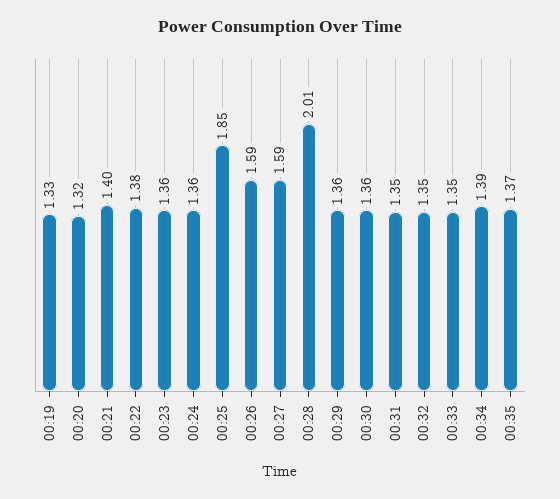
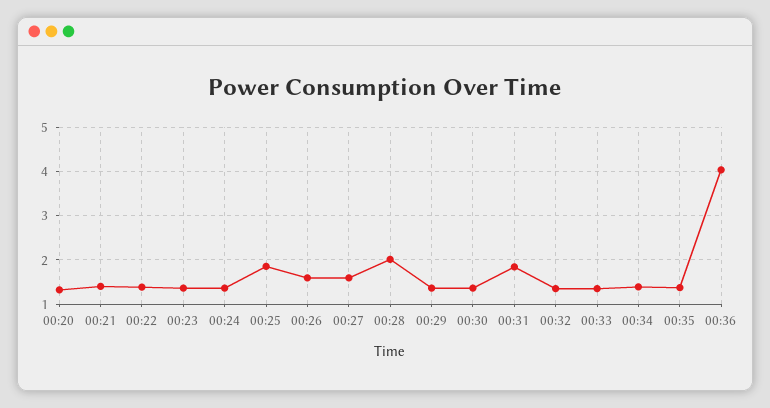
00:19: 1.33 -> none
00:31: 1.35 -> 1.8
00:36: none -> 4

